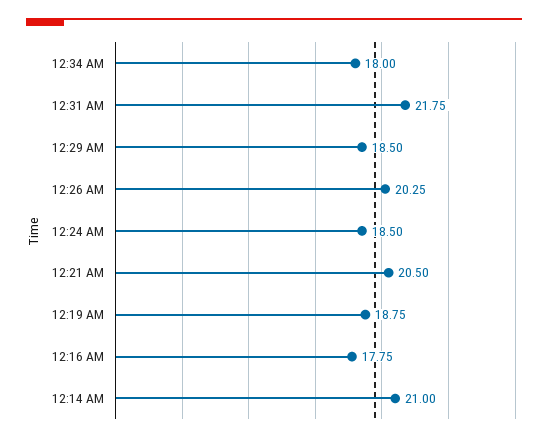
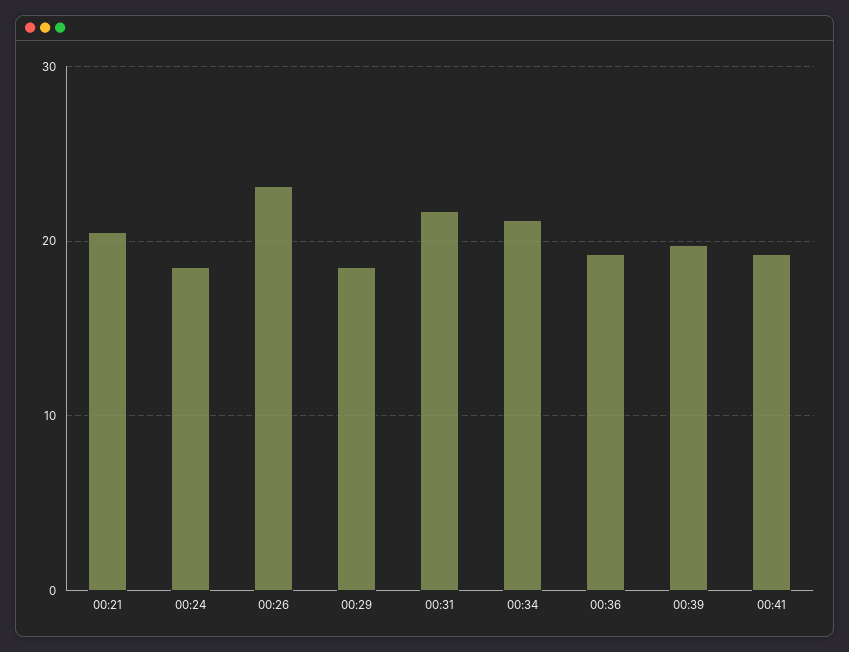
12:34 AM: 18 -> 21
12:26 AM: 20.25 -> 23
12:19 AM: 18.75 -> none
12:16 AM: 17.75 -> none
12:14 AM: 21 -> none
00:36: none -> 19
00:39: none -> 20
00:41: none -> 19

